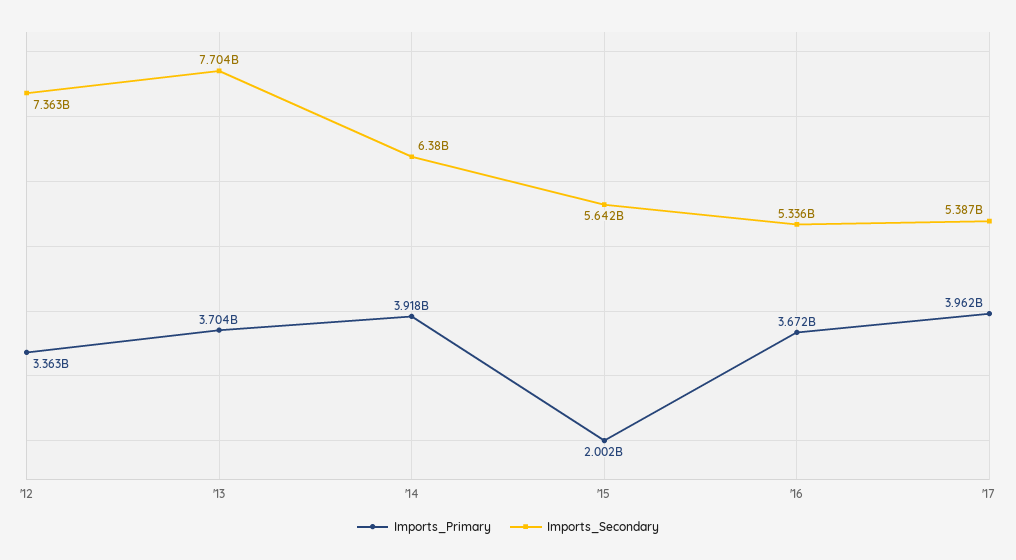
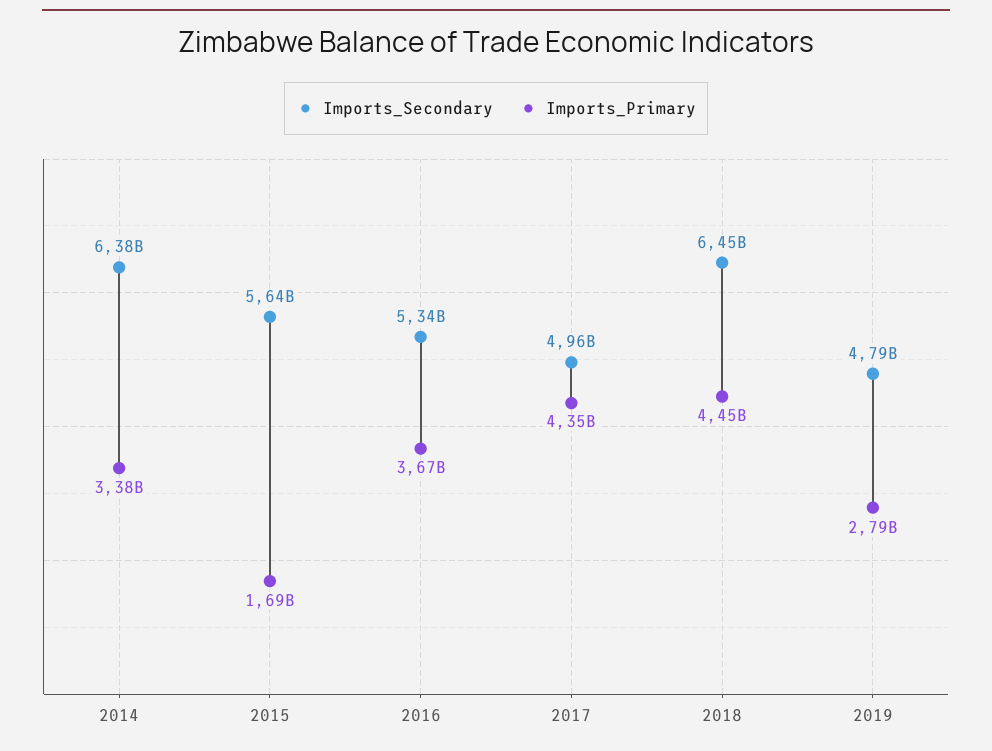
Imports_Primary, '12: 3363000000 -> none
Imports_Secondary, '12: 7363000000 -> none
Imports_Primary, '13: 3704000000 -> none
Imports_Secondary, '13: 7704000000 -> none
Imports_Primary, '14: 3918000000 -> 3380000000
Imports_Primary, '15: 2002000000 -> 1690000000
Imports_Primary, '17: 3962000000 -> 4350000000
Imports_Secondary, '17: 5387000000 -> 4960000000
Imports_Secondary, 2018: none -> 6450000000
Imports_Primary, 2018: none -> 4450000000
Imports_Secondary, 2019: none -> 4790000000
Imports_Primary, 2019: none -> 2790000000

